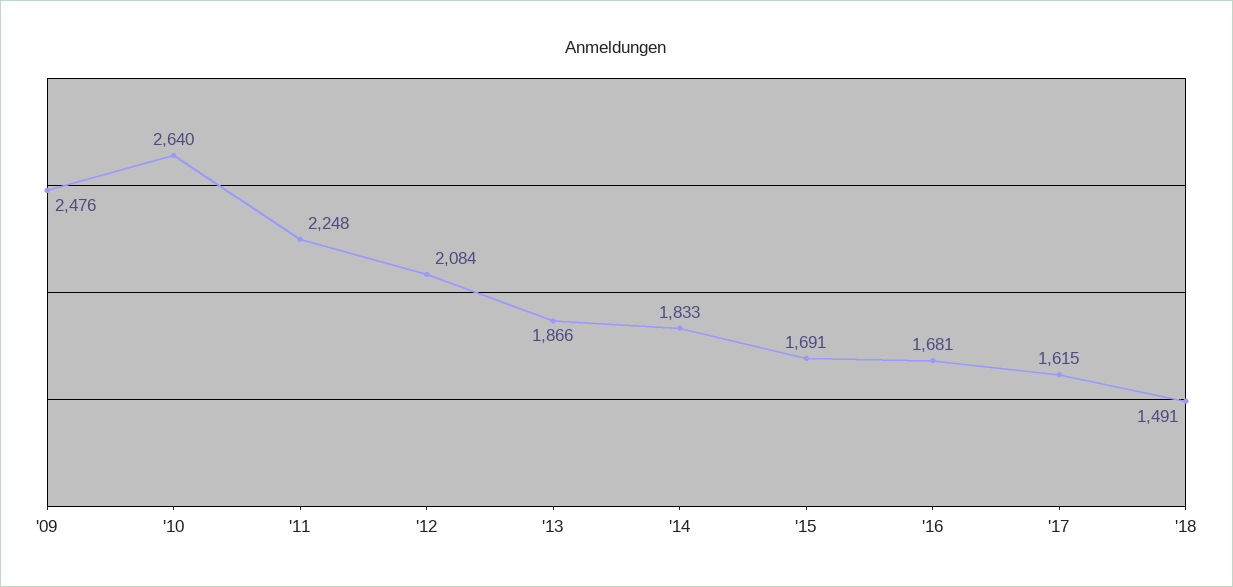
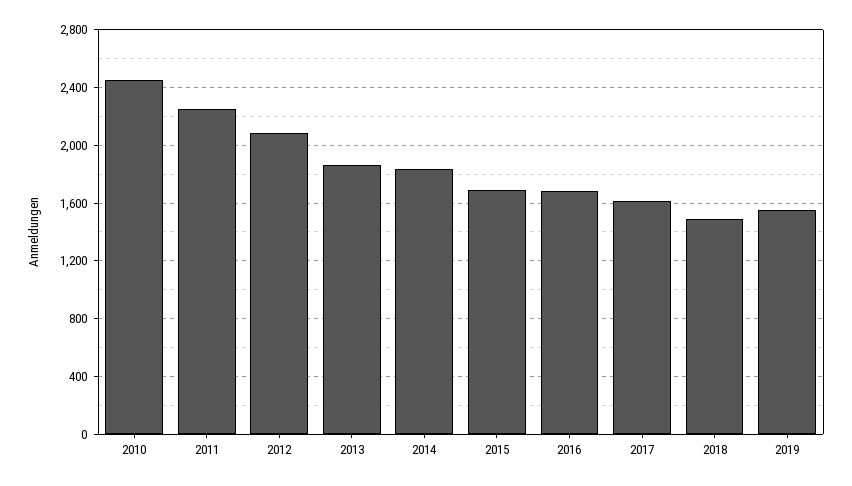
'09: 2476 -> none
'10: 2640 -> 2450
2019: none -> 1550

